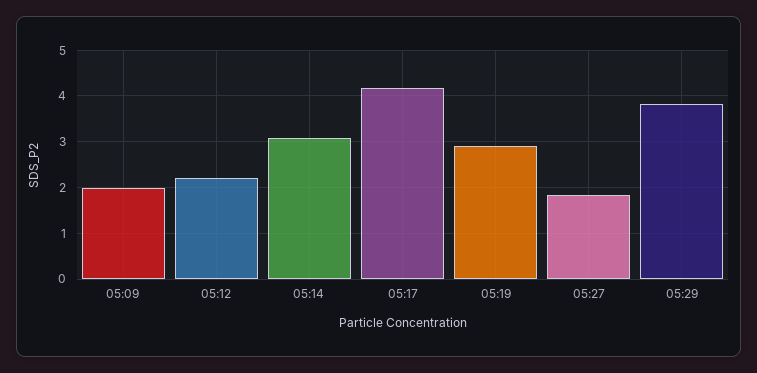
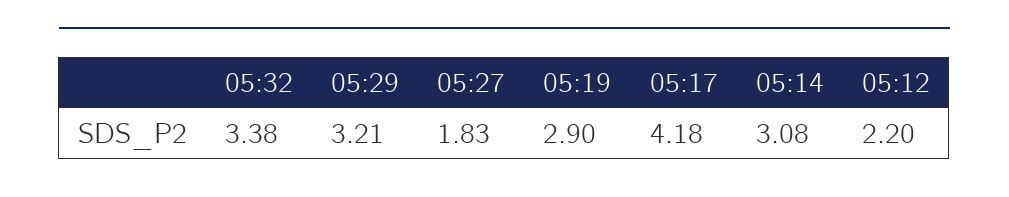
05:09: 2 -> none
05:29: 3.8 -> 3.21
05:32: none -> 3.38

